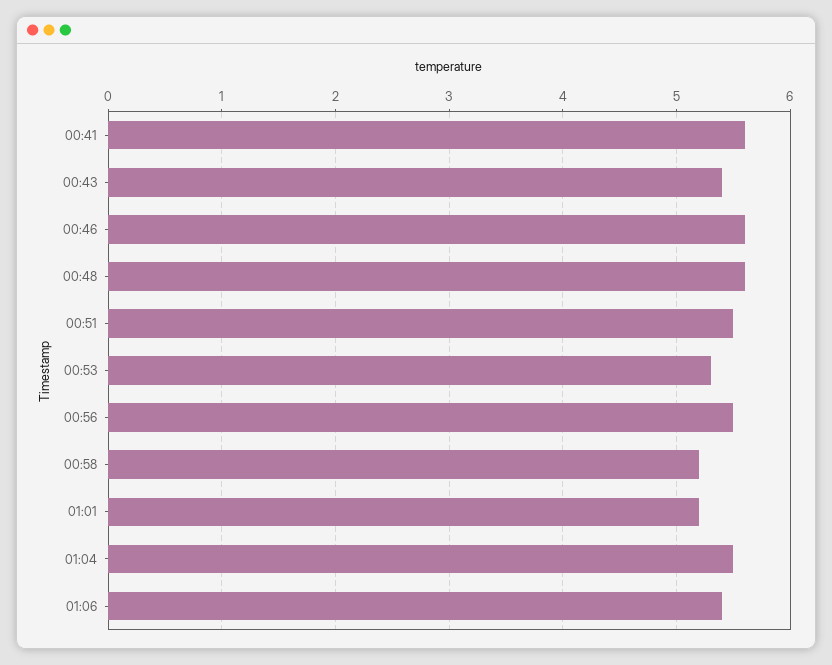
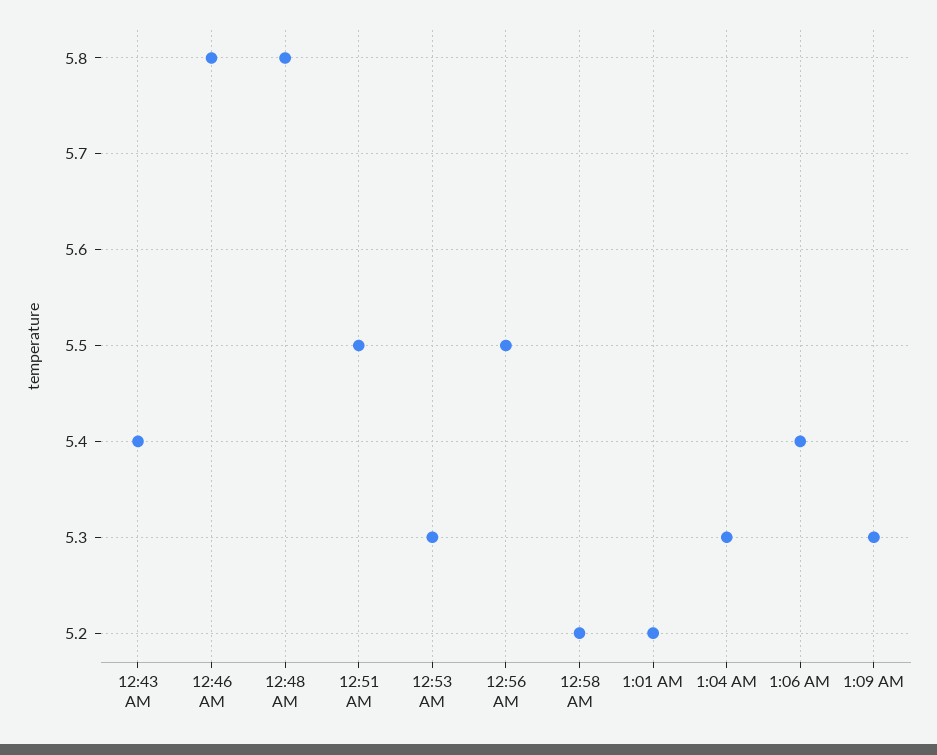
00:41: 5.6 -> none
00:46: 5.6 -> 5.8
00:48: 5.6 -> 5.8
01:04: 5.5 -> 5.3
1:09 AM: none -> 5.3

